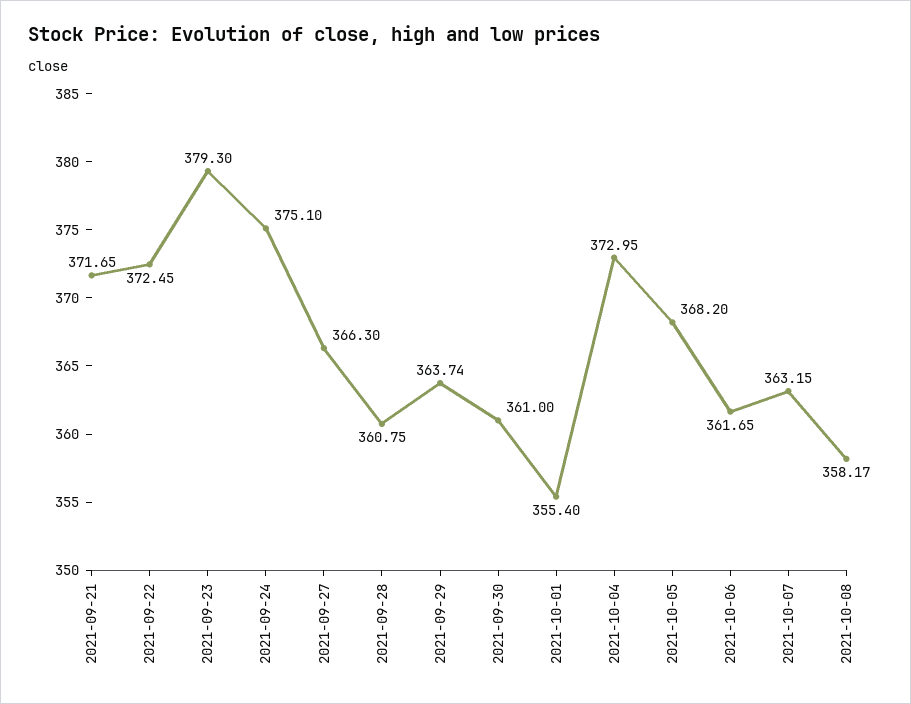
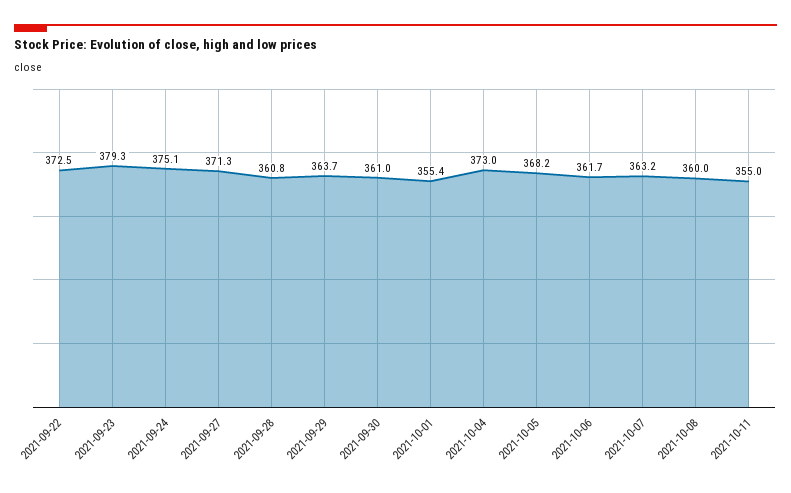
2021-09-21: 371.65 -> none
2021-09-27: 366.3 -> 371.3
2021-10-08: 358.17 -> 360
2021-10-11: none -> 355

